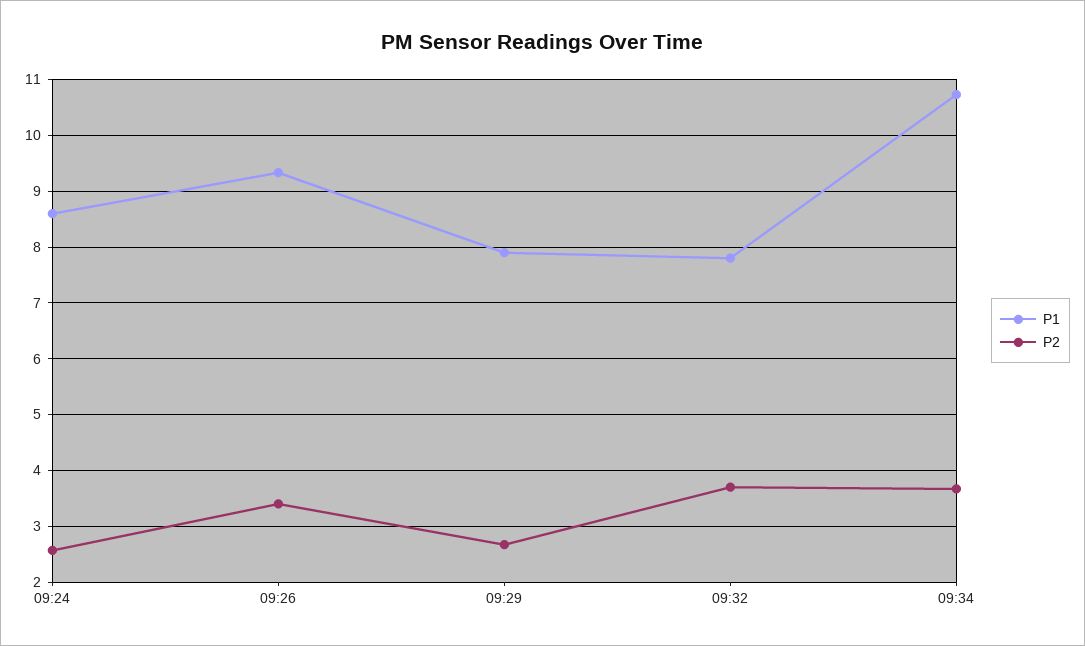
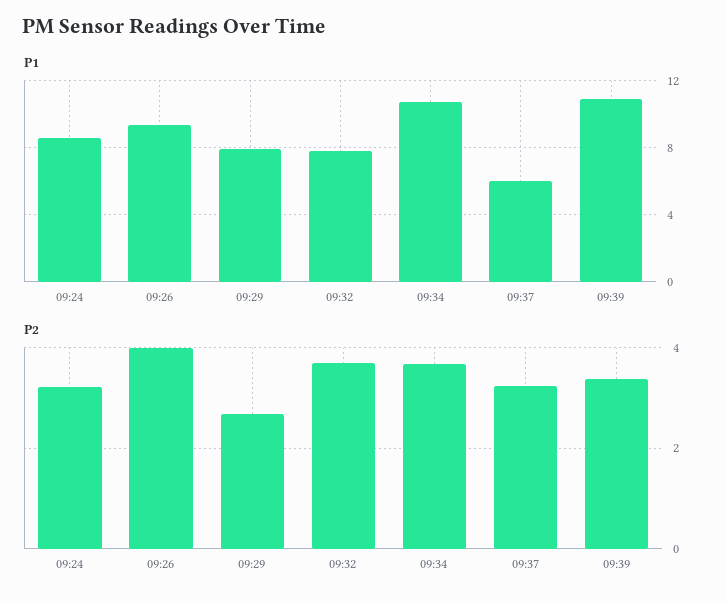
P2, 09:24: 2.6 -> 3.2
P2, 09:26: 3.4 -> 4
P1, 09:37: none -> 6
P1, 09:39: none -> 11
P2, 09:37: none -> 3.2
P2, 09:39: none -> 3.4

